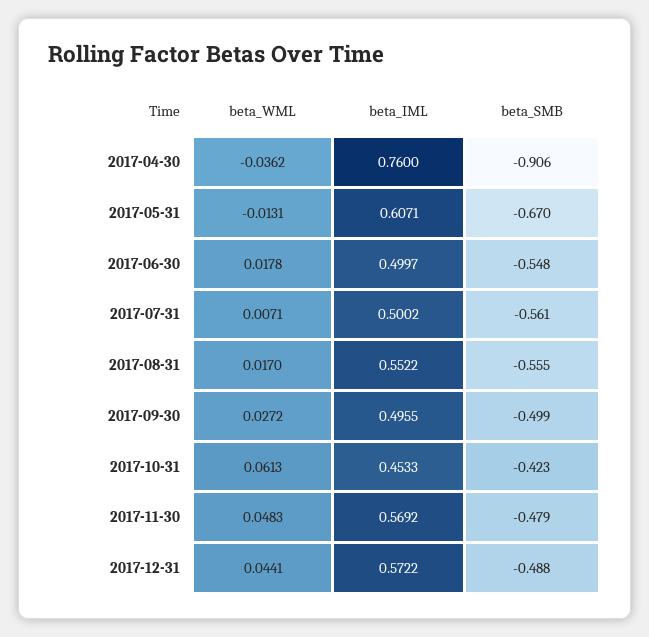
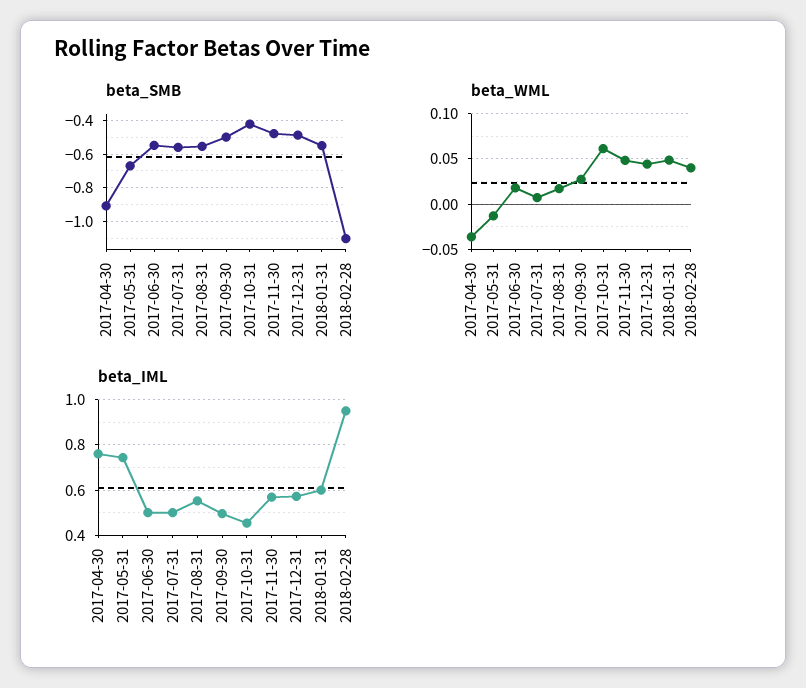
beta_IML, 2017-05-31: 0.6071 -> 0.75
beta_SMB, 2018-01-31: none -> -0.55
beta_SMB, 2018-02-28: none -> -1.1
beta_WML, 2018-01-31: none -> 0.05
beta_WML, 2018-02-28: none -> 0.04
beta_IML, 2018-01-31: none -> 0.6
beta_IML, 2018-02-28: none -> 0.95

